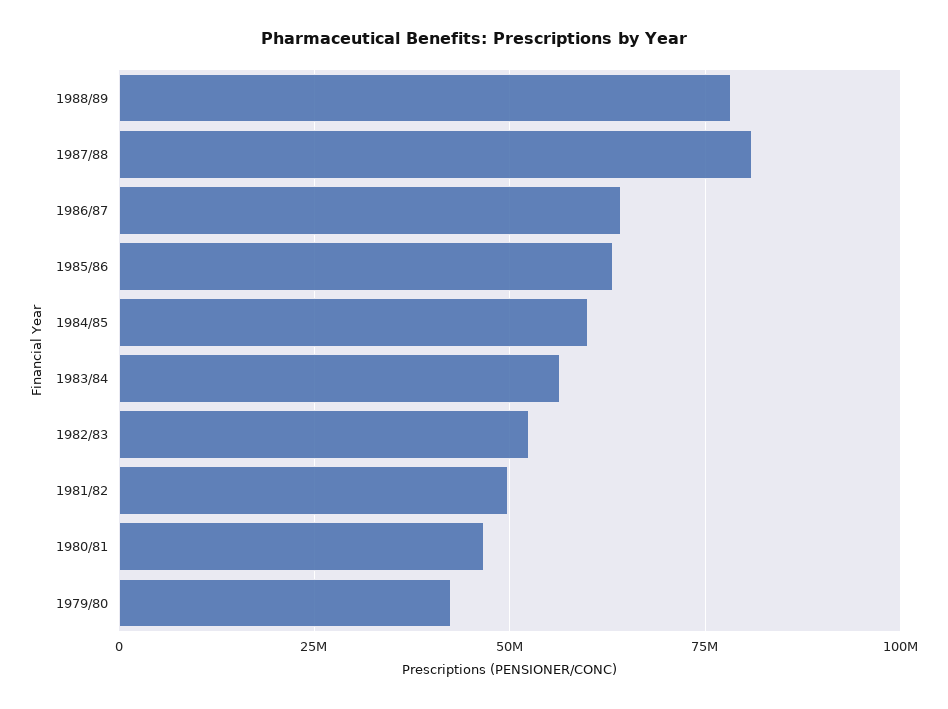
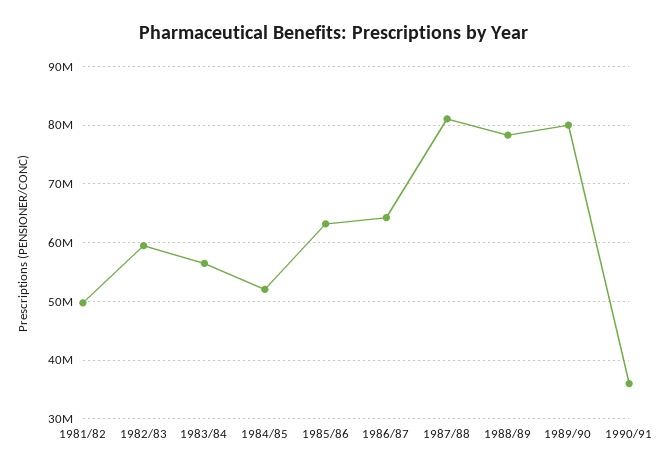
1984/85: 60000000 -> 52000000
1982/83: 52500000 -> 60000000
1980/81: 47500000 -> none
1979/80: 42500000 -> none
1989/90: none -> 80000000
1990/91: none -> 36000000

